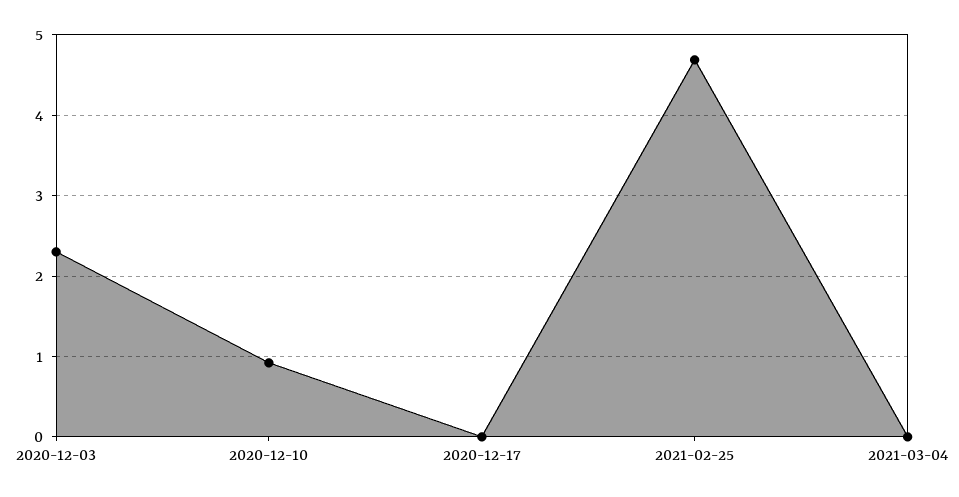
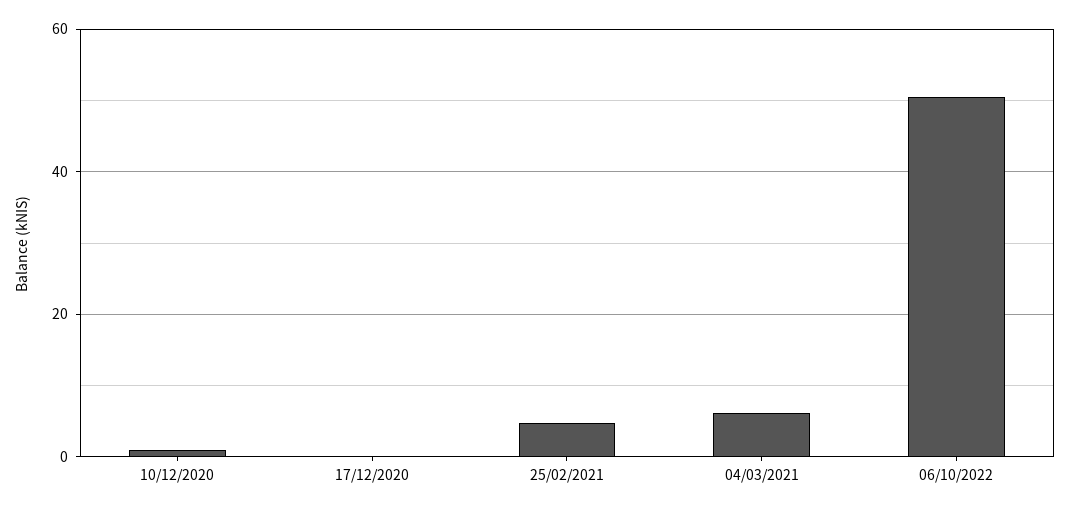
2020-12-03: 2.3 -> none
2021-03-04: 0 -> 6
06/10/2022: none -> 50

